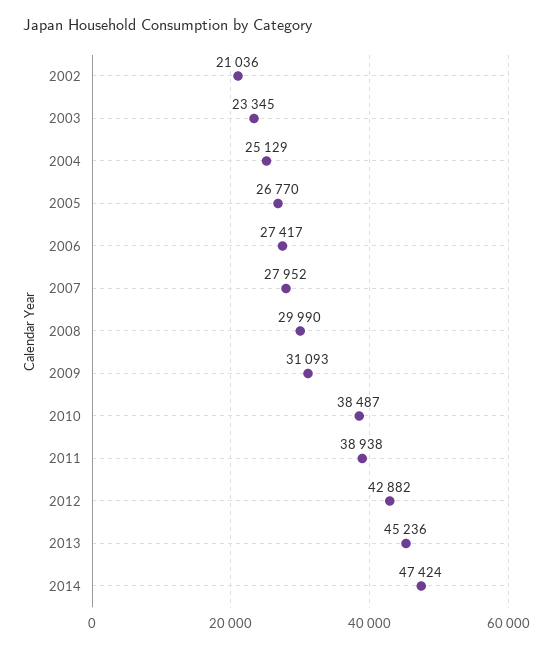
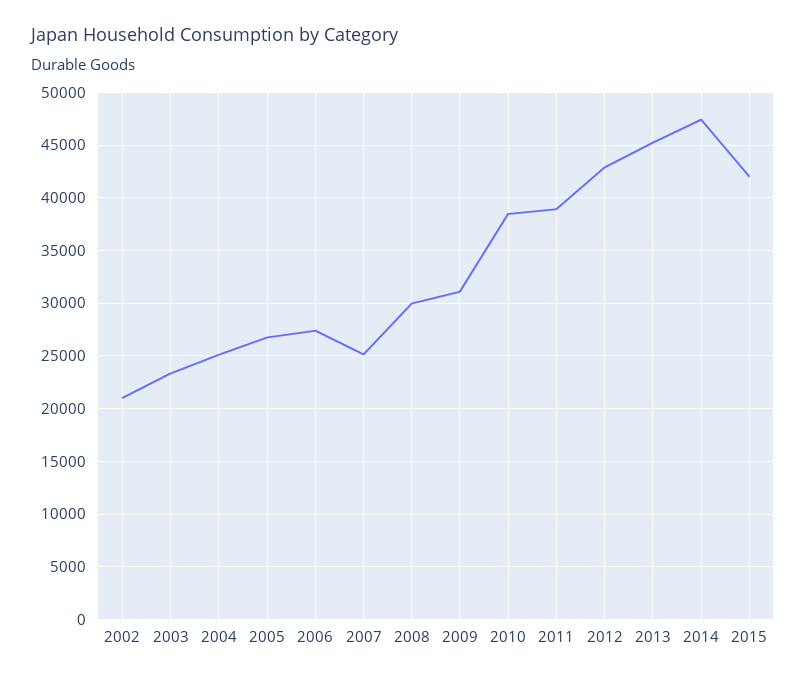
2007: 27952 -> 25000
2015: none -> 42000

